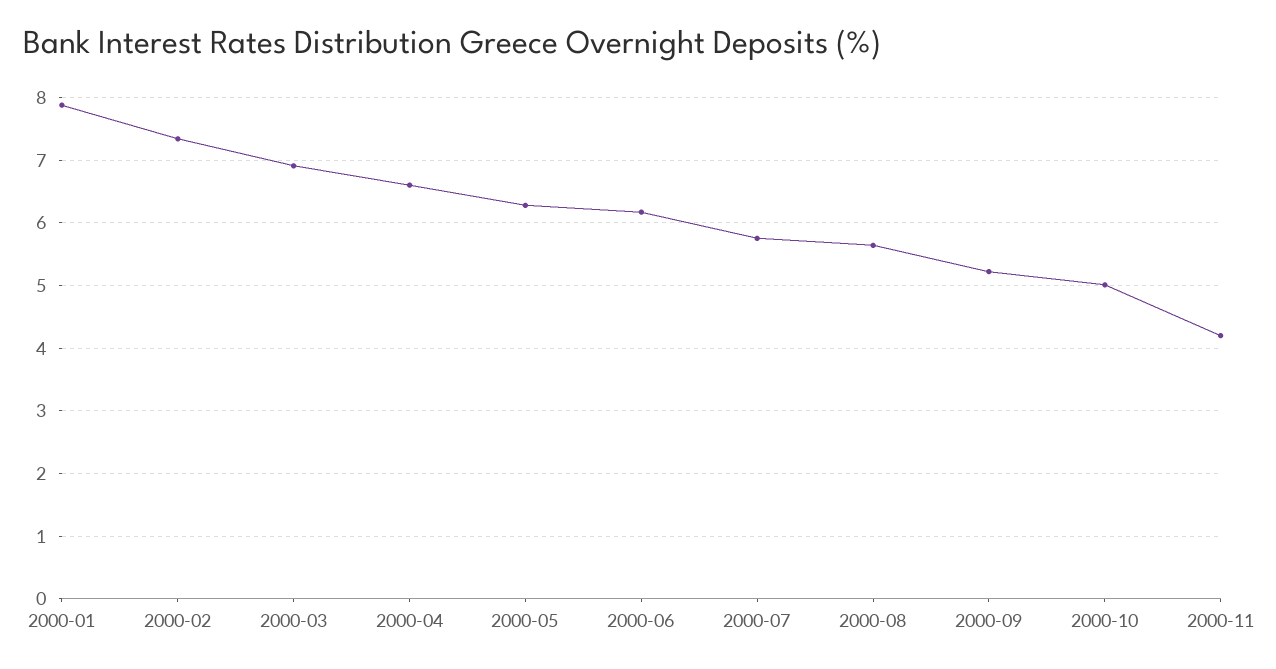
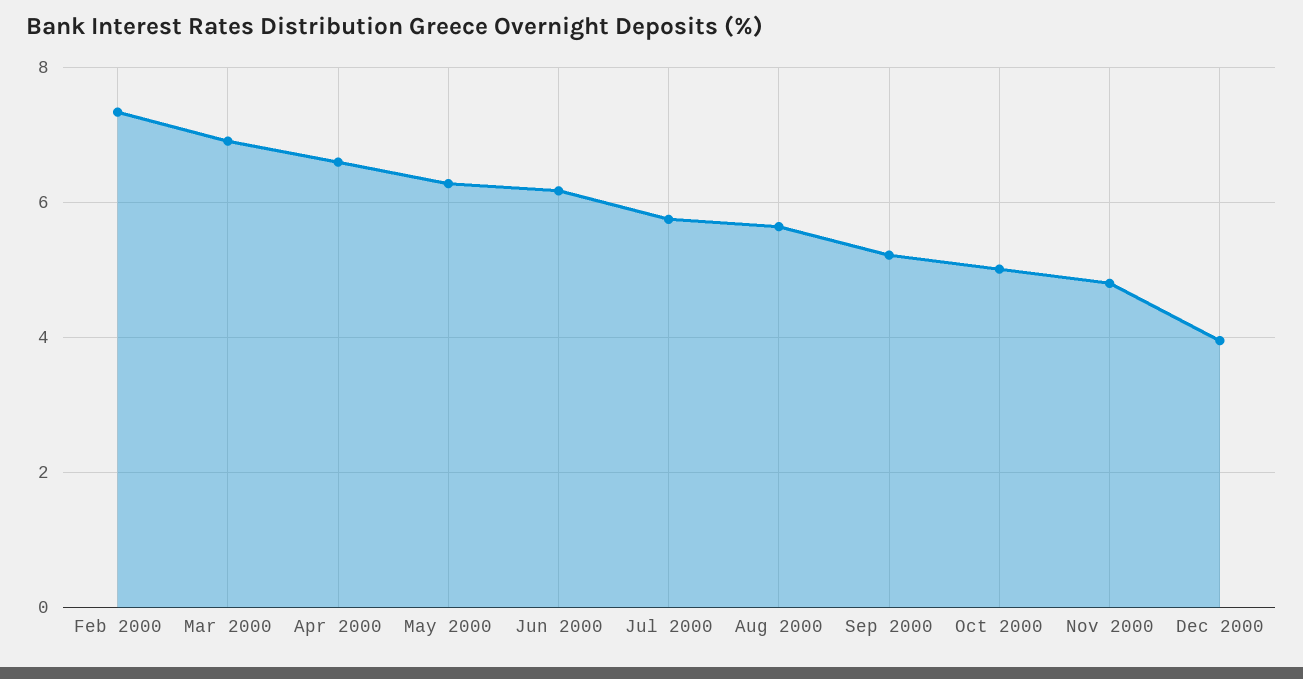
2000-01: 7.9 -> none
2000-11: 4.2 -> 4.8
Dec 2000: none -> 4

